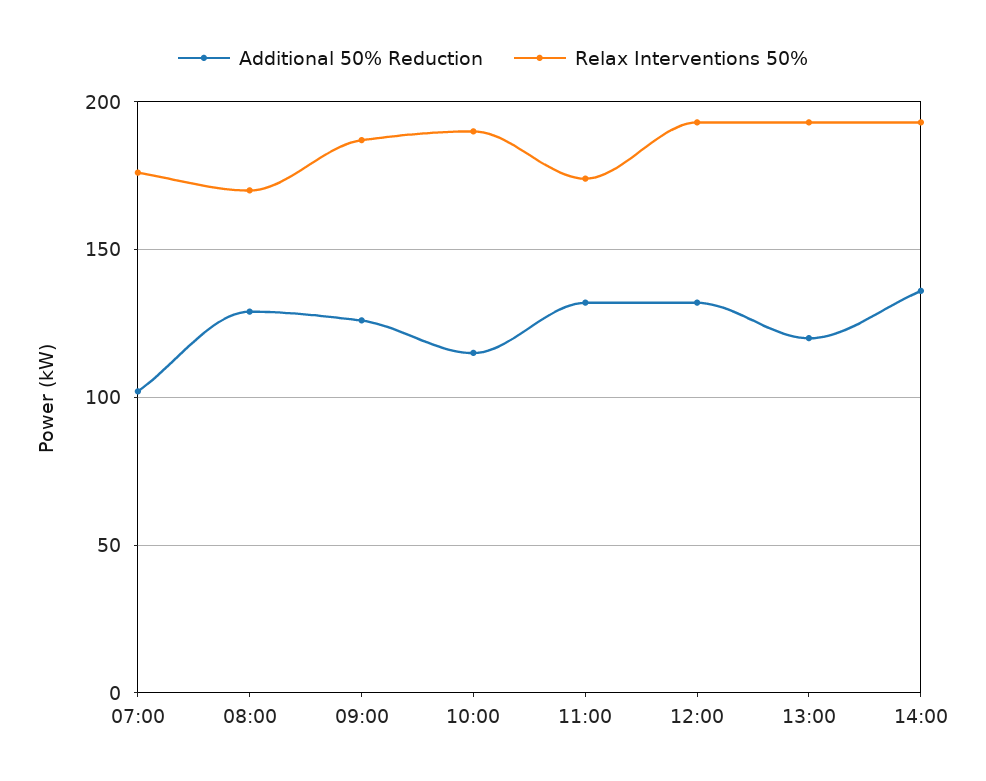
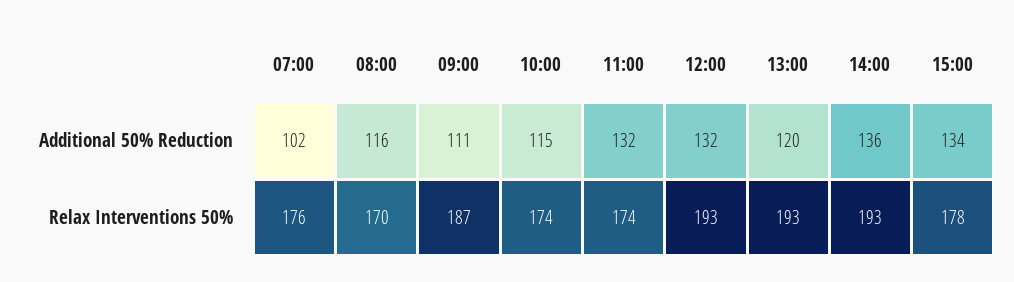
Additional 50% Reduction, 08:00: 130 -> 116
Additional 50% Reduction, 09:00: 125 -> 111
Relax Interventions 50%, 10:00: 190 -> 174
Additional 50% Reduction, 15:00: none -> 134
Relax Interventions 50%, 15:00: none -> 178

